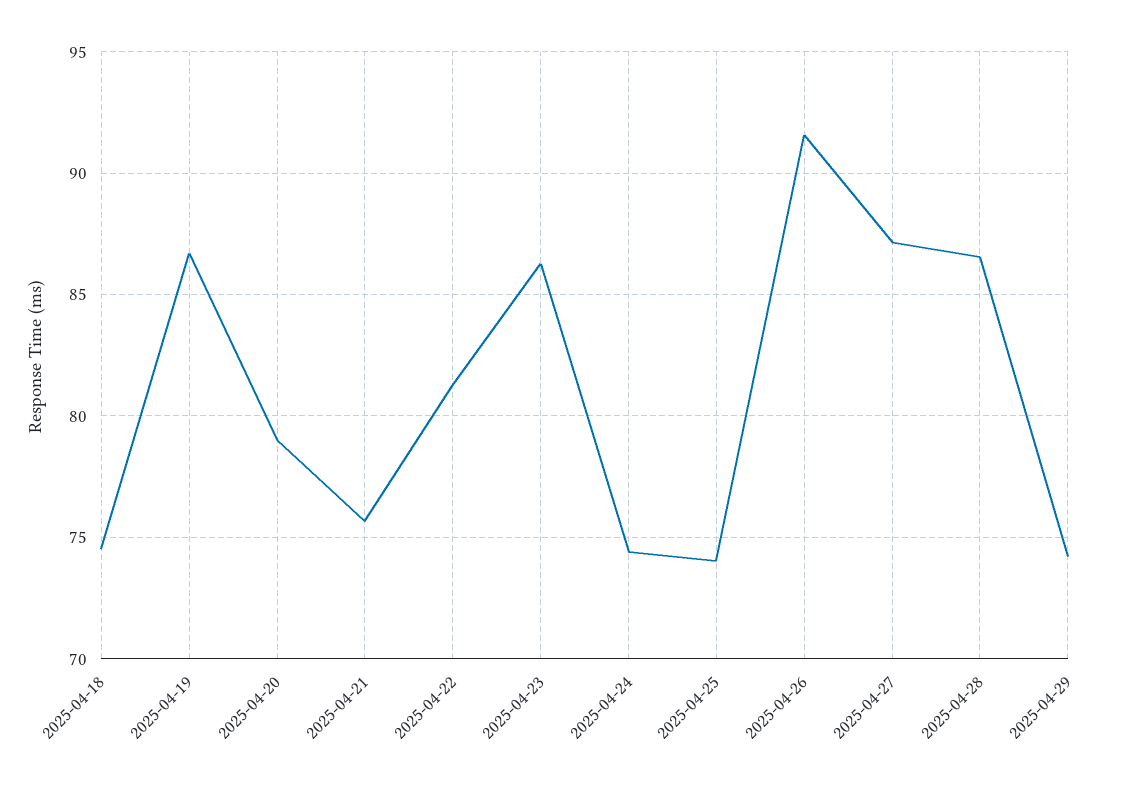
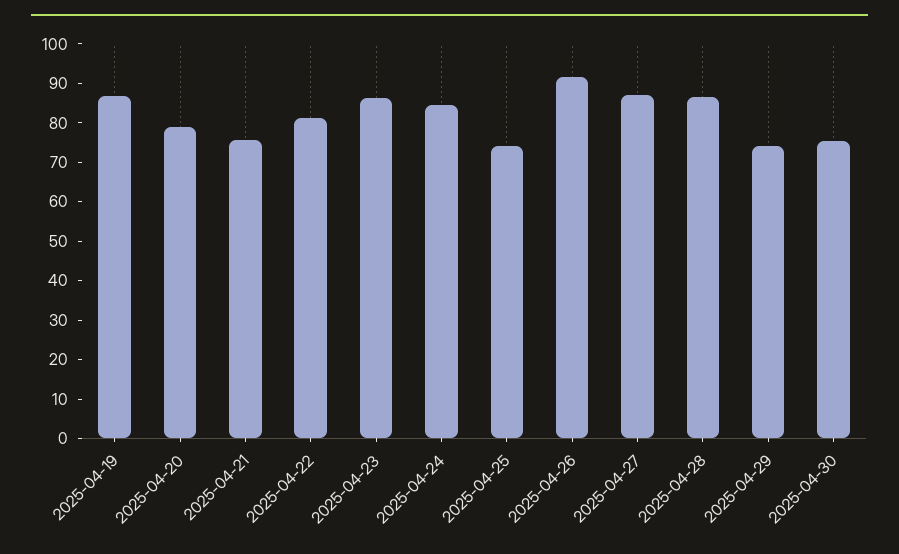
2025-04-18: 74.5 -> none
2025-04-24: 74.5 -> 85
2025-04-30: none -> 75

